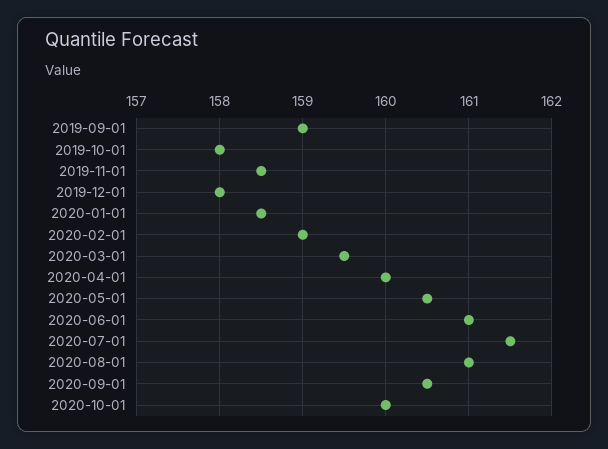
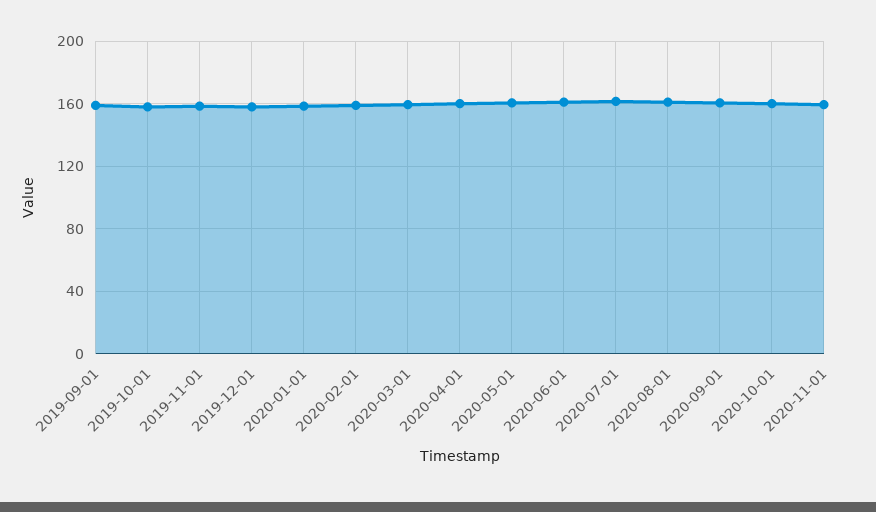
2020-11-01: none -> 160

